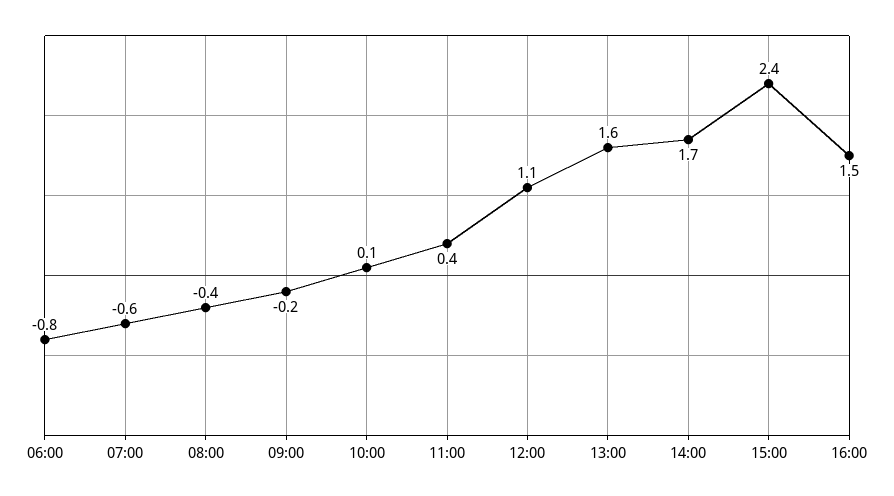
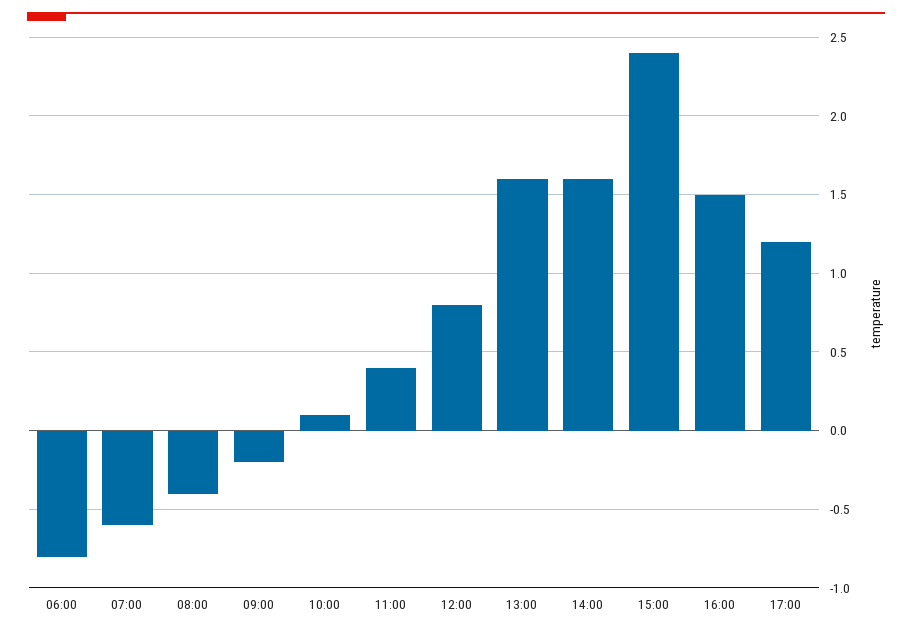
12:00: 1.1 -> 0.8
14:00: 1.7 -> 1.6
17:00: none -> 1.2

